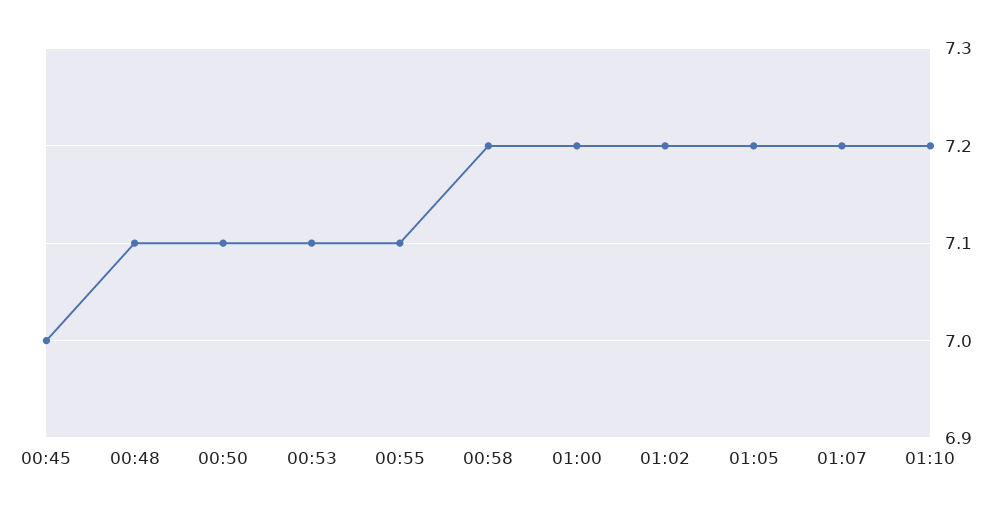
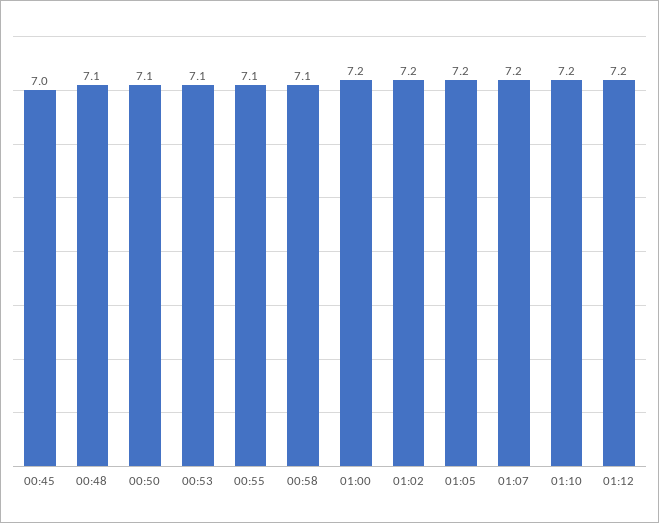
00:58: 7.2 -> 7.1
01:12: none -> 7.2

